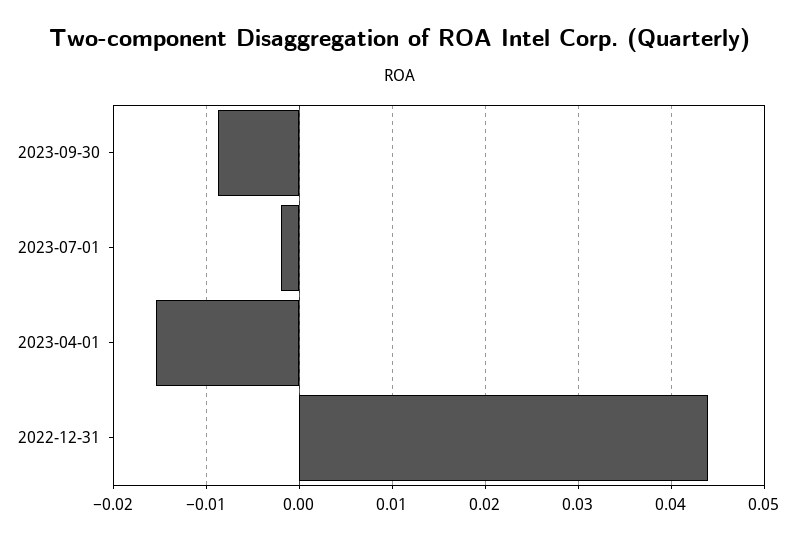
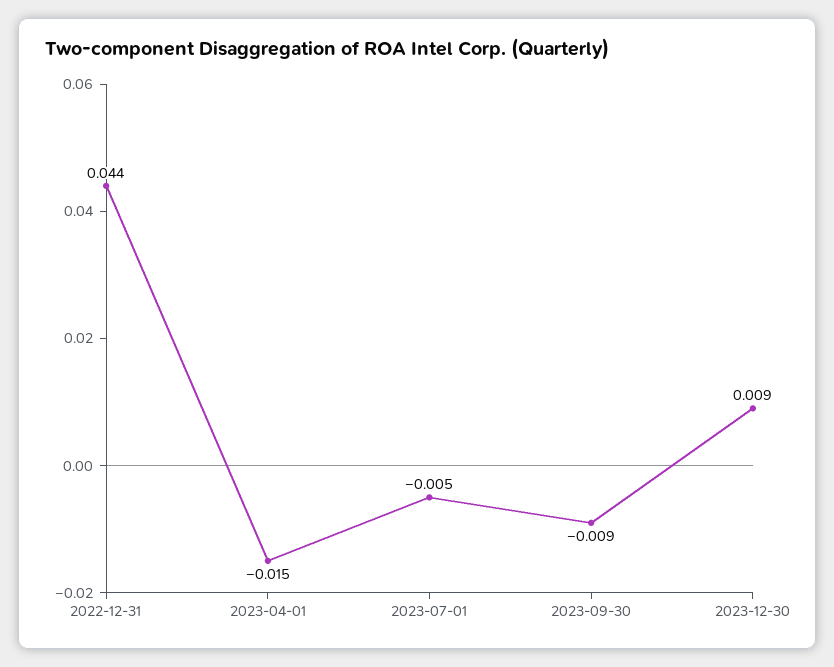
2023-07-01: -0.002 -> -0.005
2023-12-30: none -> 0.009

